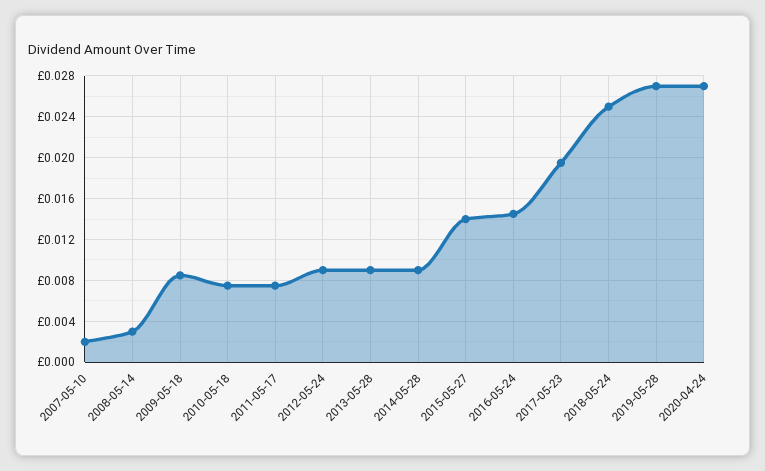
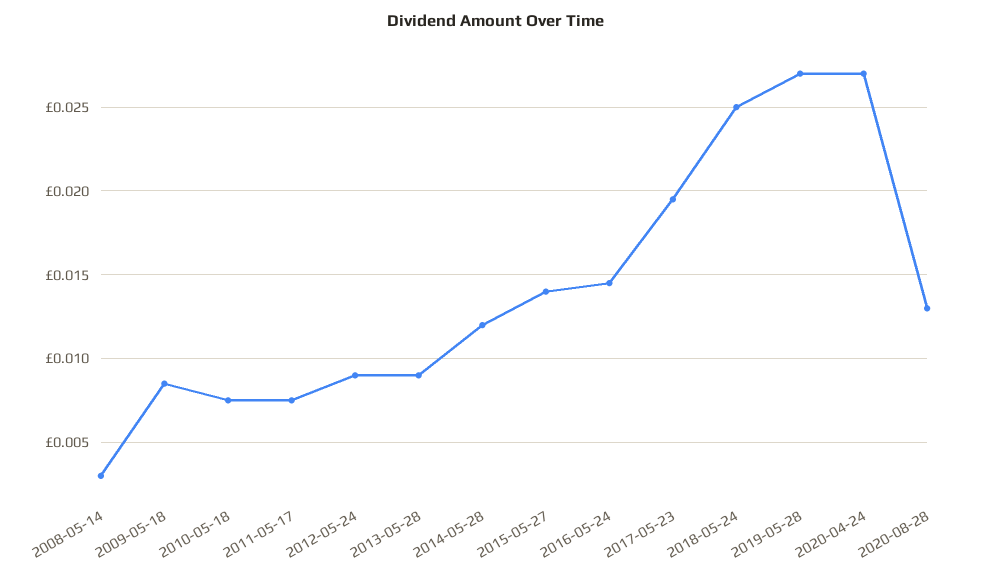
2007-05-10: 0.002 -> none
2014-05-28: 0.009 -> 0.012
2020-08-28: none -> 0.013

